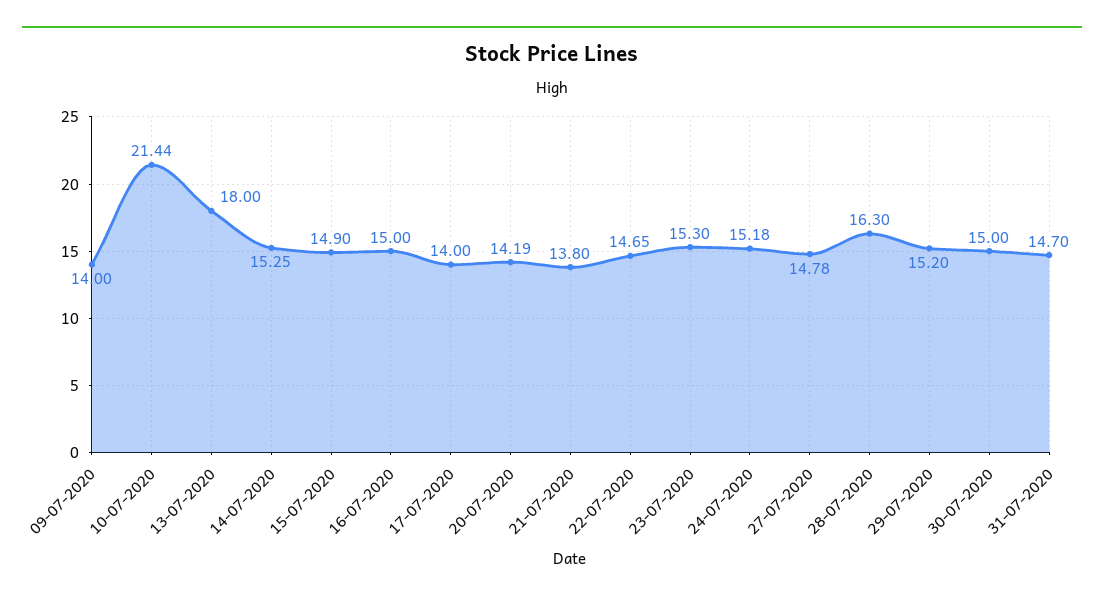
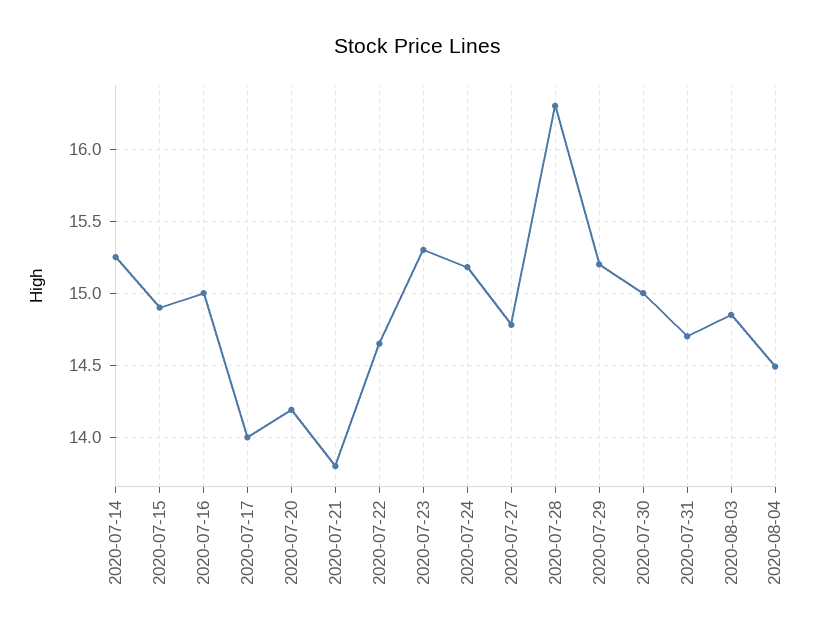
09-07-2020: 14 -> none
10-07-2020: 21.44 -> none
13-07-2020: 18 -> none
2020-08-03: none -> 14.85
2020-08-04: none -> 14.5

